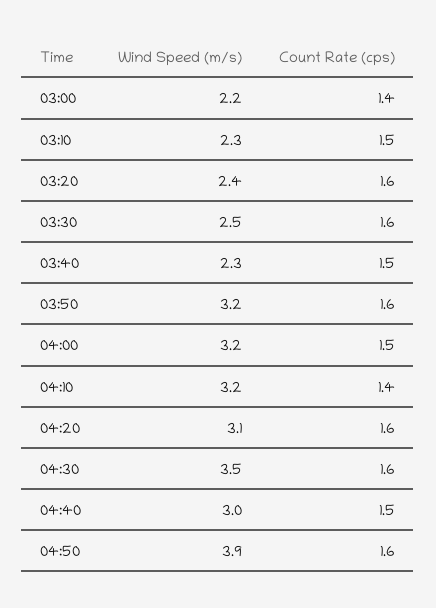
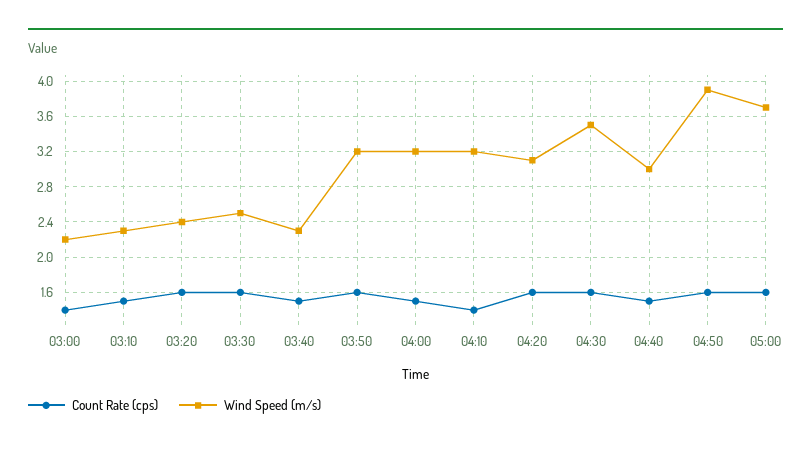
Count Rate (cps), 05:00: none -> 1.6
Wind Speed (m/s), 05:00: none -> 3.7

